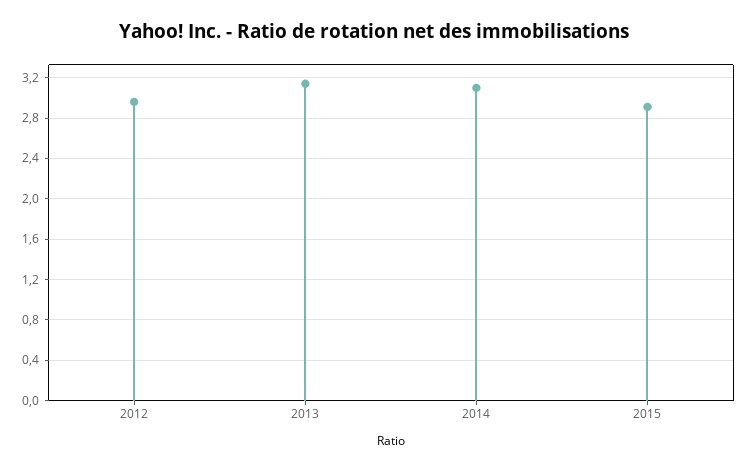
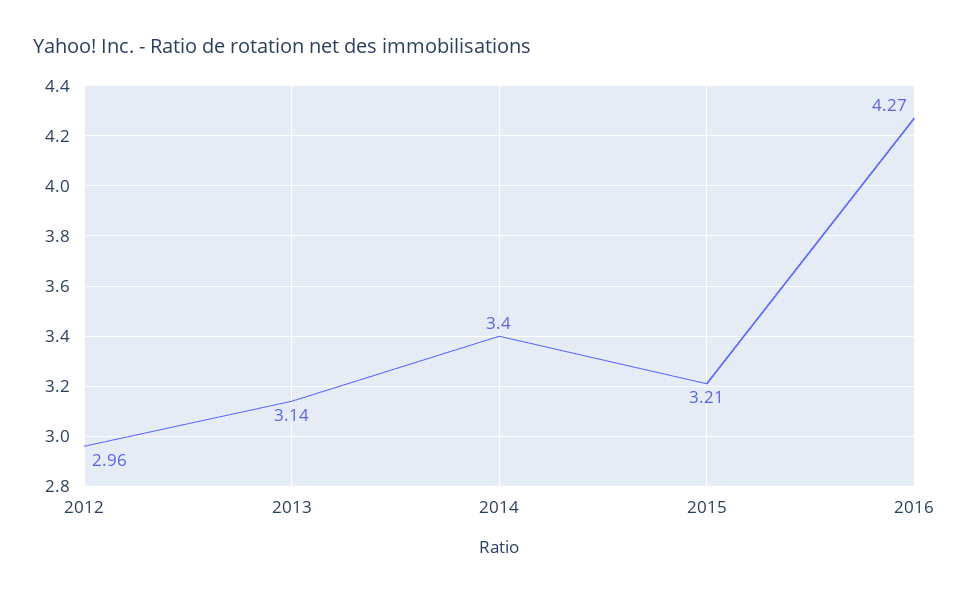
2014: 3.1 -> 3.4
2015: 2.9 -> 3.21
2016: none -> 4.27

